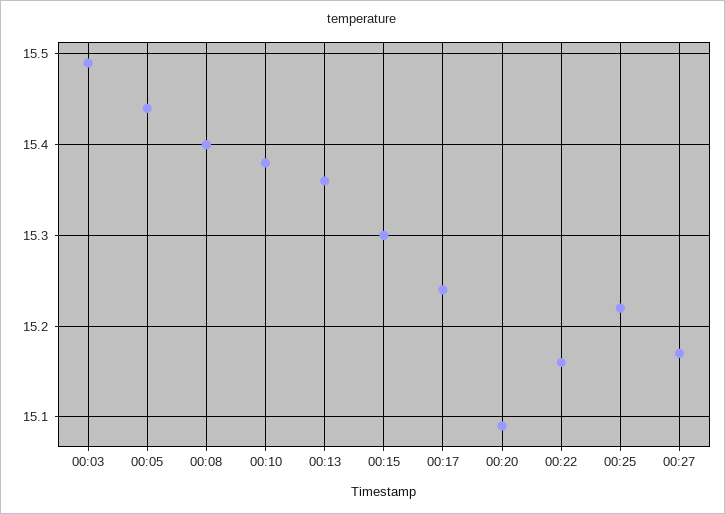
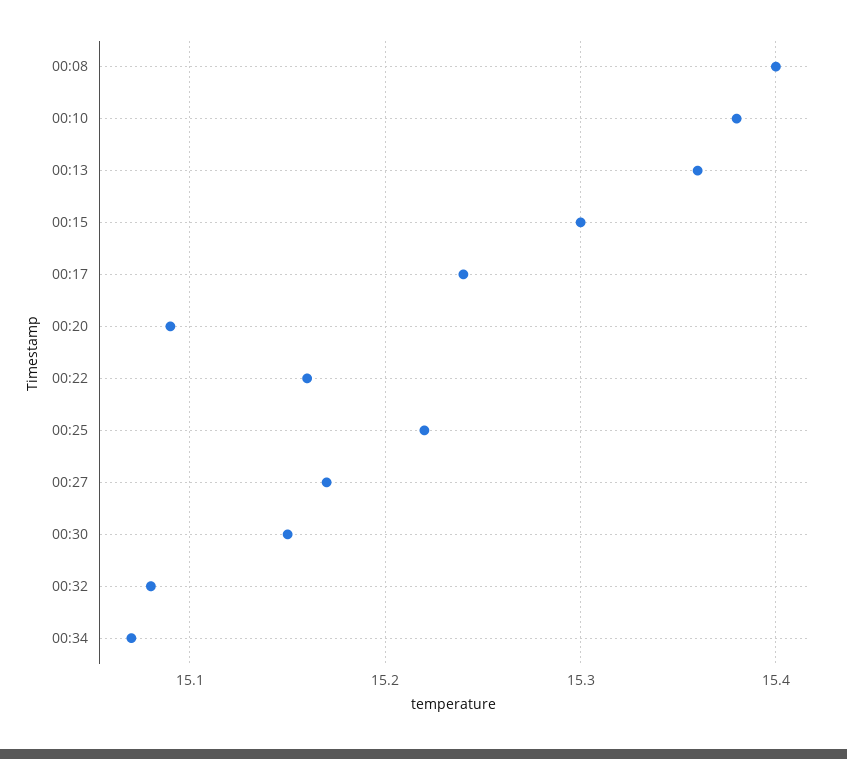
00:03: 15.49 -> none
00:05: 15.44 -> none
00:30: none -> 15.15
00:32: none -> 15.08
00:34: none -> 15.07

